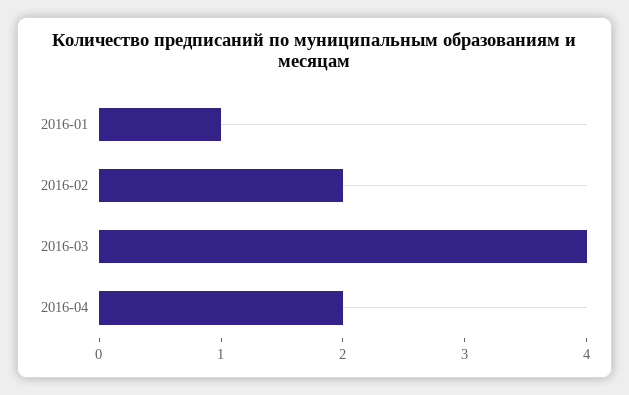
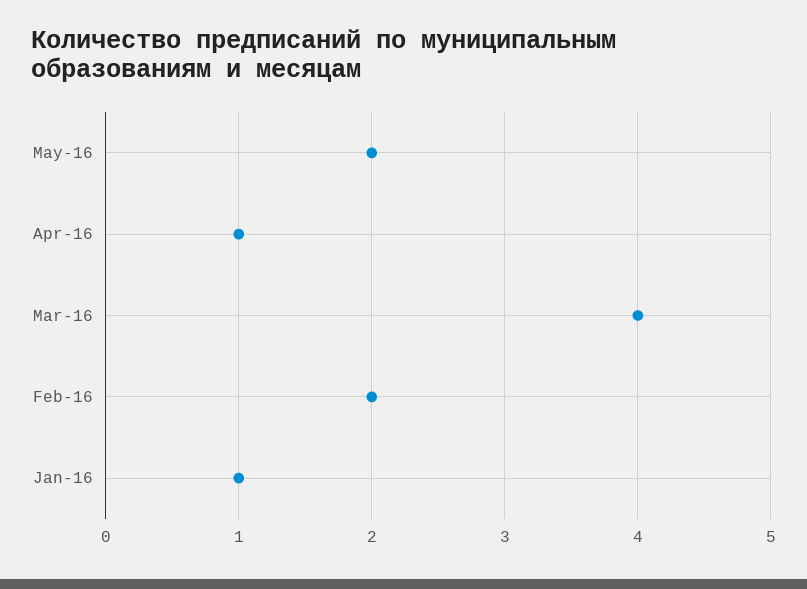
2016-04: 2 -> 1
May-16: none -> 2

